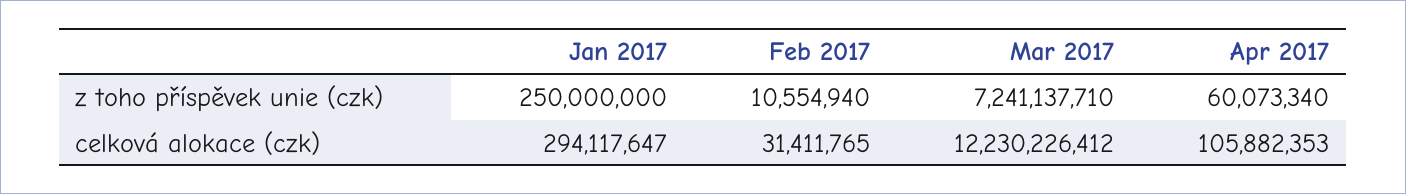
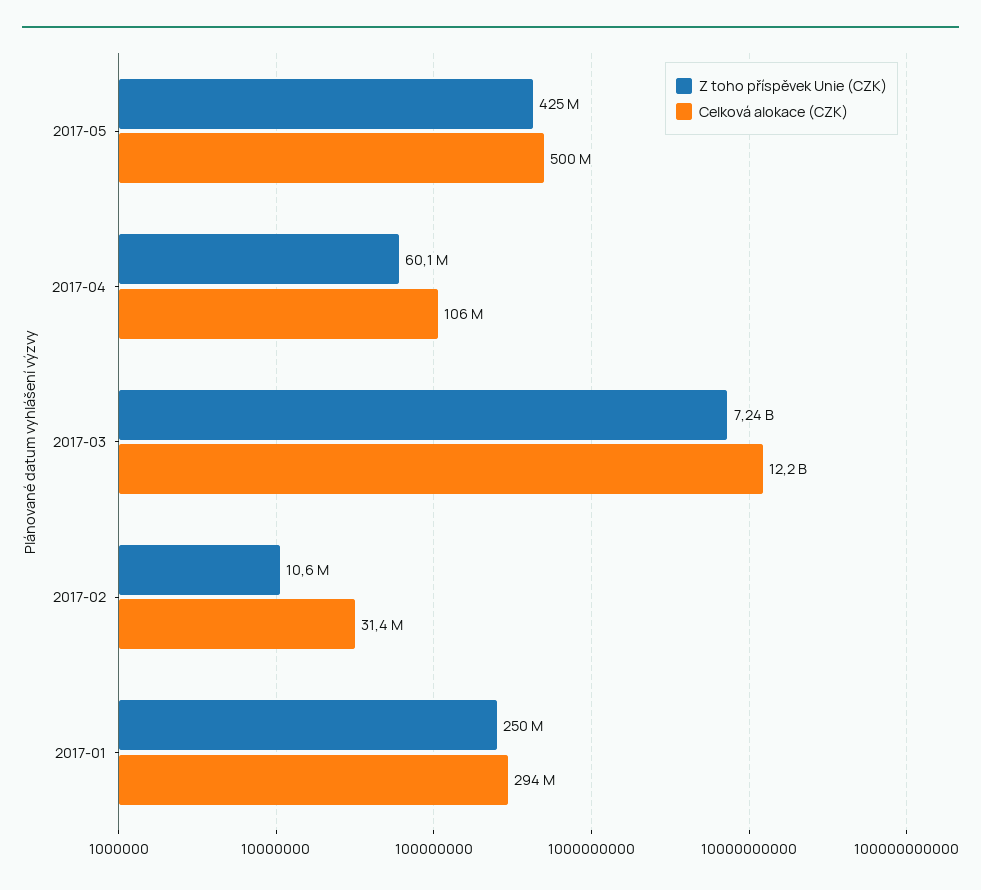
z toho příspěvek unie (czk), 2017-05: none -> 425000000
celková alokace (czk), 2017-05: none -> 500000000

